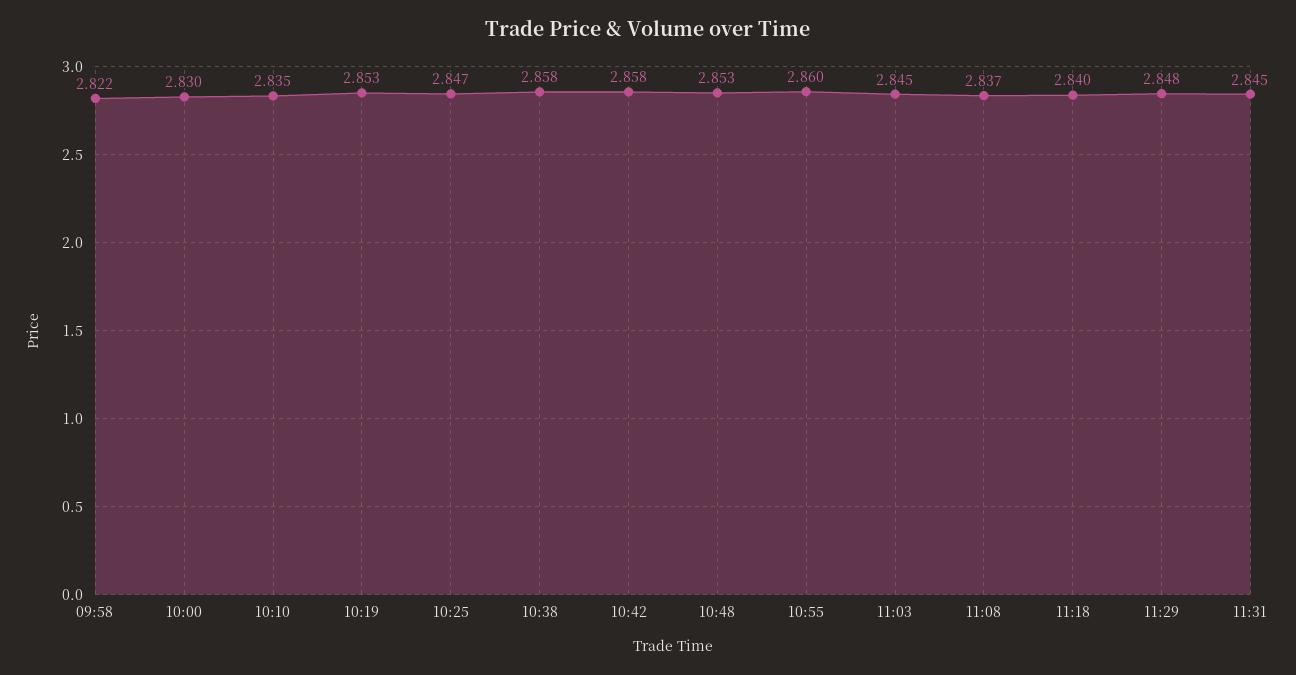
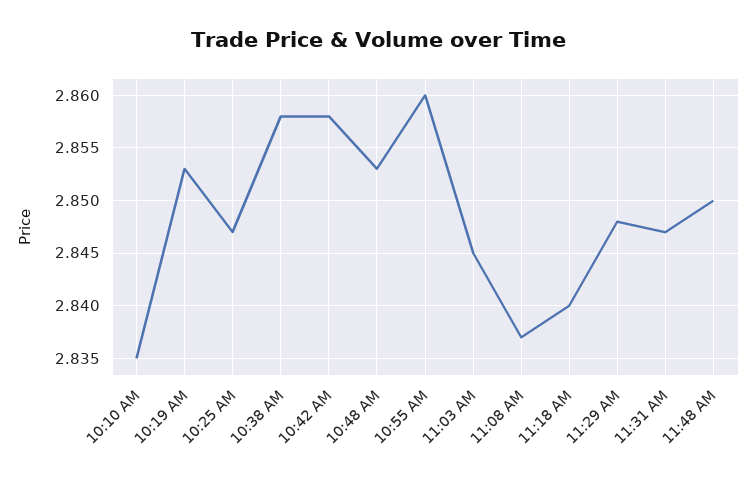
09:58: 2.822 -> none
10:00: 2.83 -> none
11:31: 2.845 -> 2.847
11:48 AM: none -> 2.85

